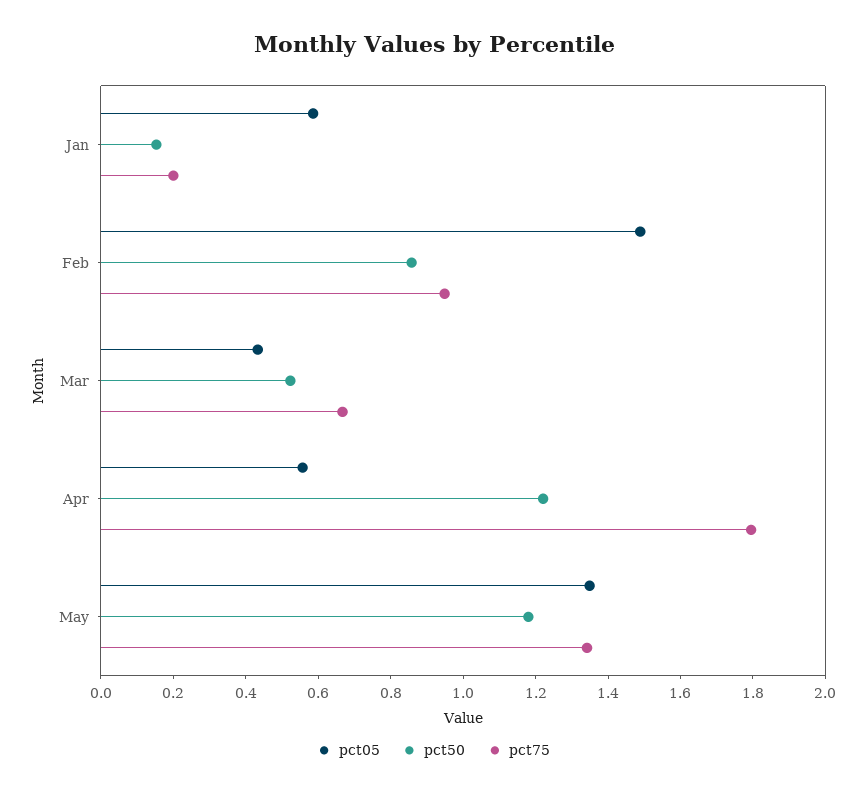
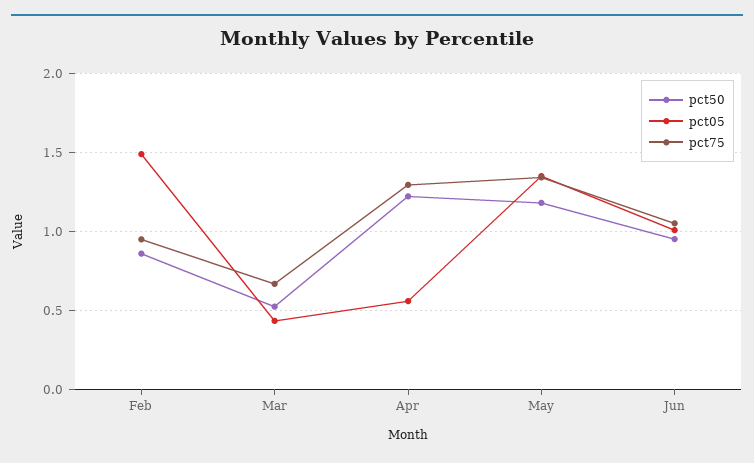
pct05, Jan: 0.6 -> none
pct50, Jan: 0.15 -> none
pct75, Jan: 0.2 -> none
pct75, Apr: 1.8 -> 1.3
pct50, Jun: none -> 0.95
pct05, Jun: none -> 1
pct75, Jun: none -> 1.05

